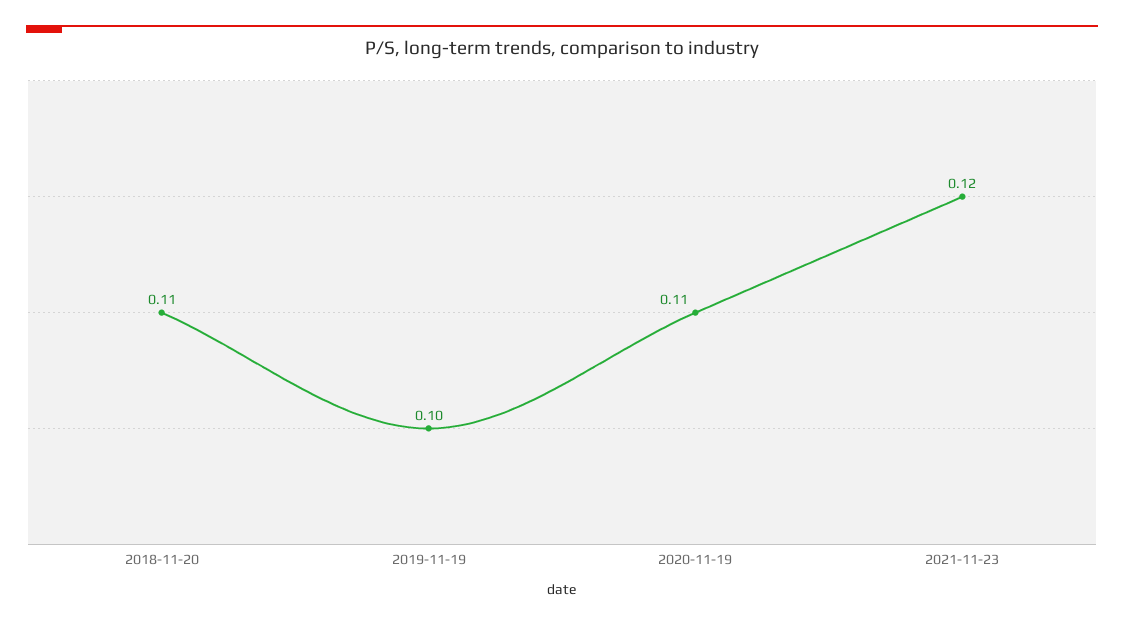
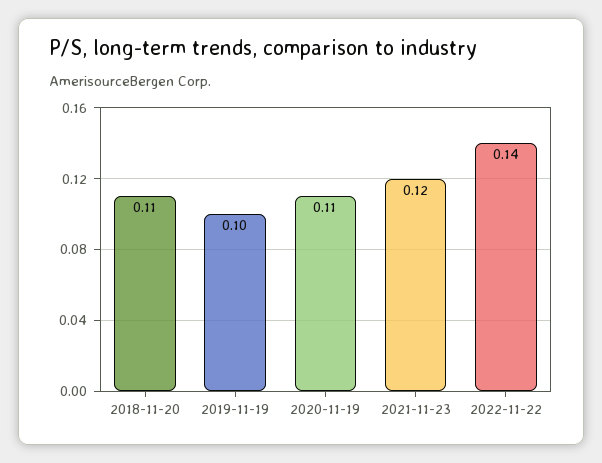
2022-11-22: none -> 0.14

